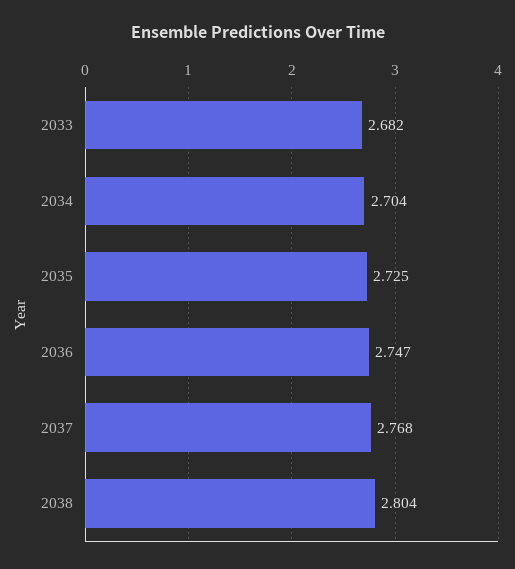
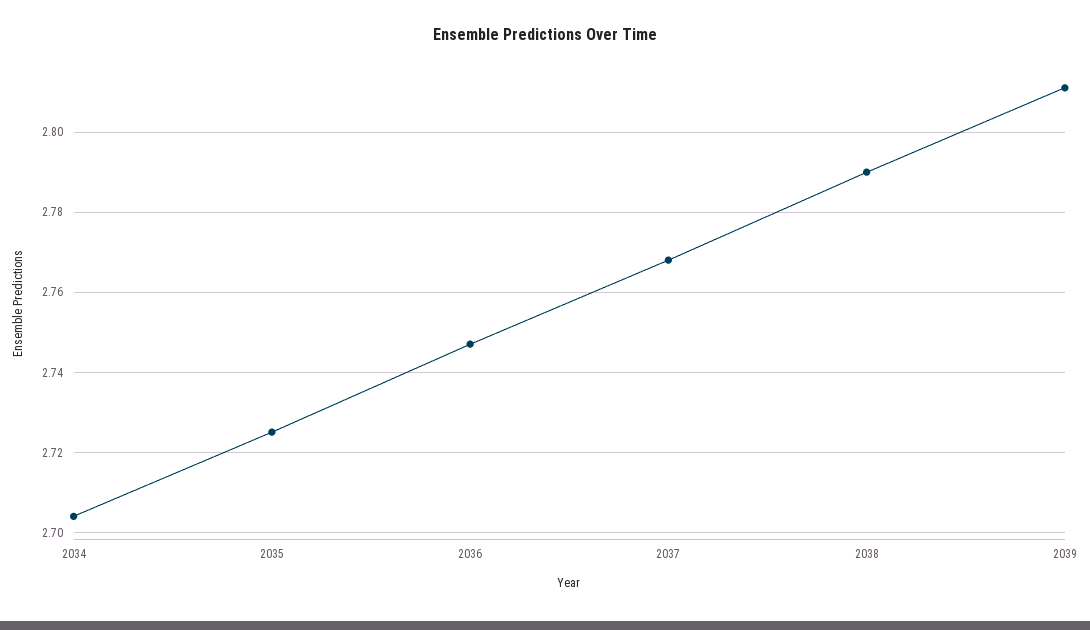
2033: 2.682 -> none
2038: 2.804 -> 2.79
2039: none -> 2.81

